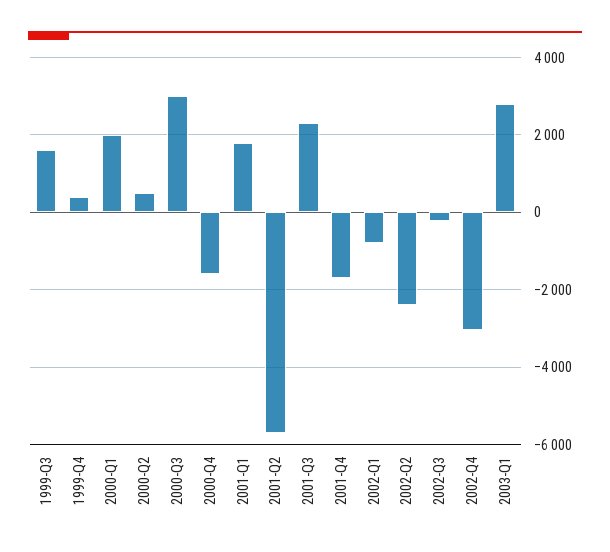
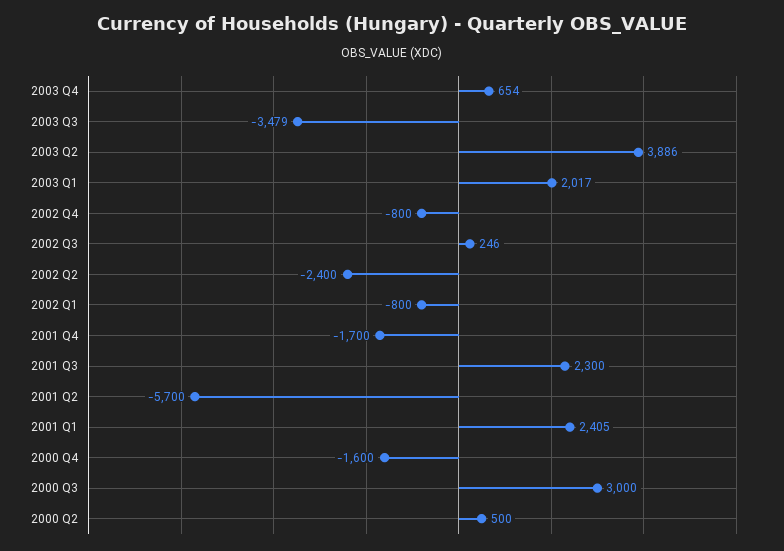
1999-Q3: 1600 -> none
1999-Q4: 400 -> none
2000-Q1: 2000 -> none
2001-Q1: 1800 -> 2405
2002-Q3: -200 -> 246
2002-Q4: -3000 -> -800
2003-Q1: 2800 -> 2017
2003 Q4: none -> 654
2003 Q3: none -> -3479
2003 Q2: none -> 3886

